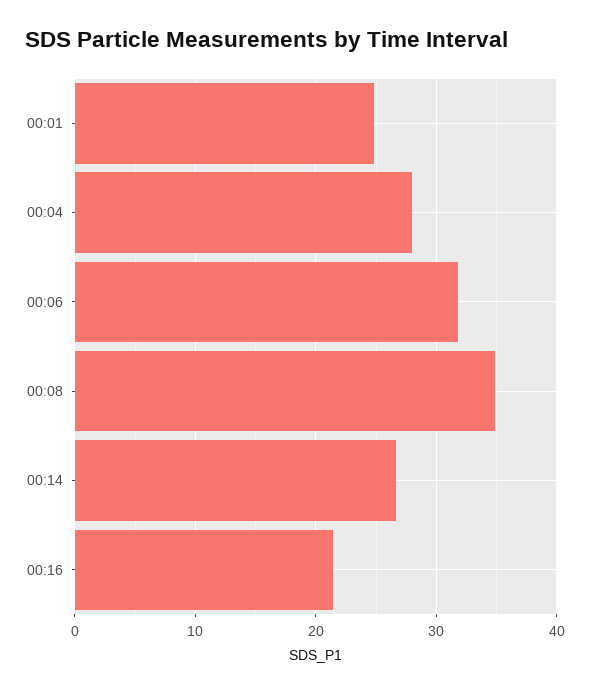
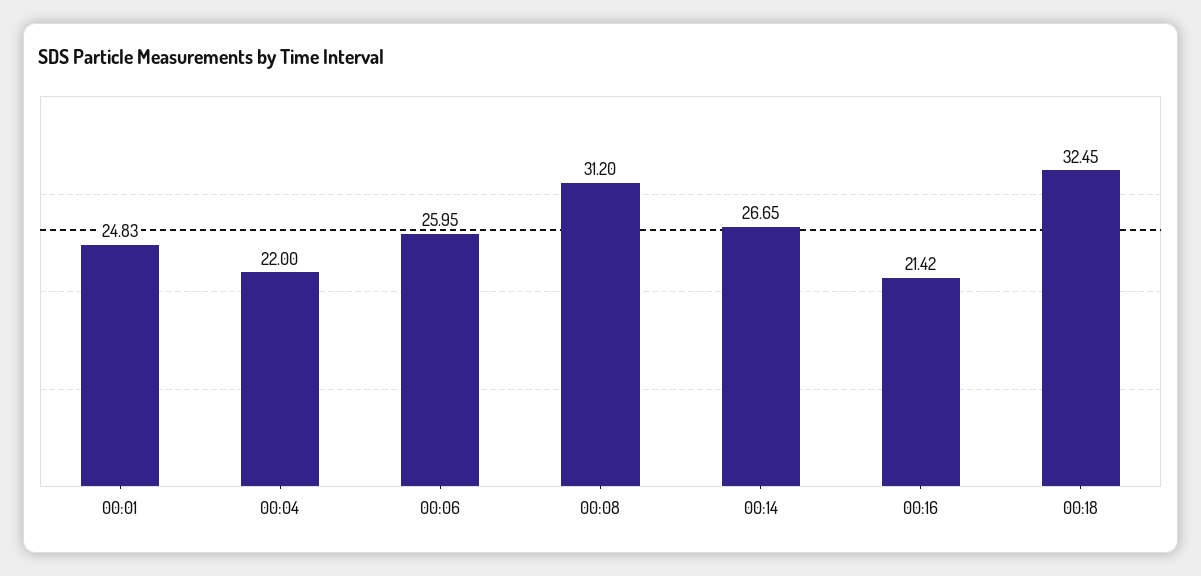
00:04: 28 -> 22
00:06: 32 -> 25.95
00:08: 35 -> 31.2
00:18: none -> 32.45

